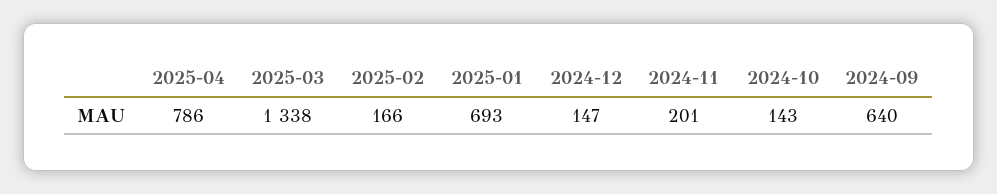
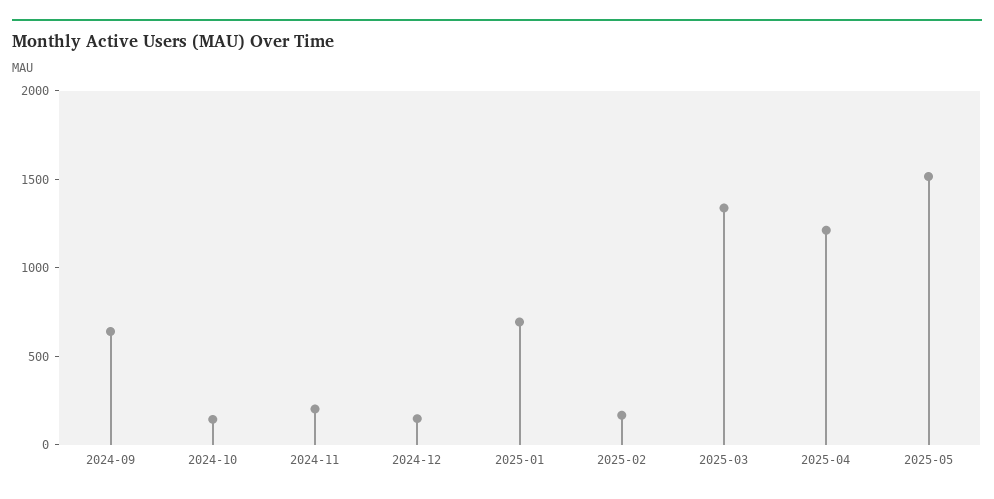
2025-04: 786 -> 1200
2025-05: none -> 1500

